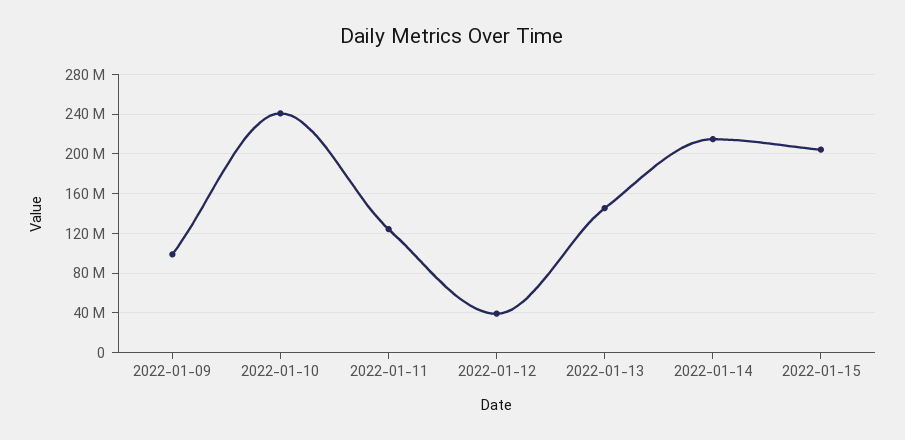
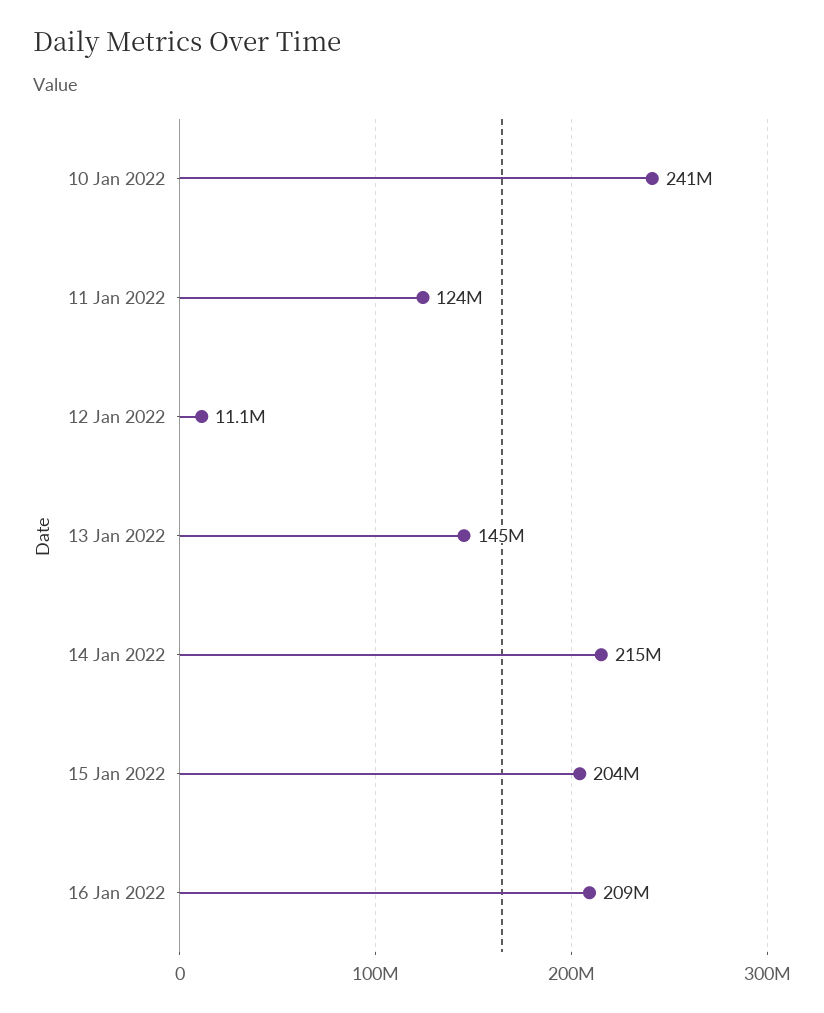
2022-01-09: 100000000 -> none
2022-01-12: 40000000 -> 11100000
16 Jan 2022: none -> 209000000

